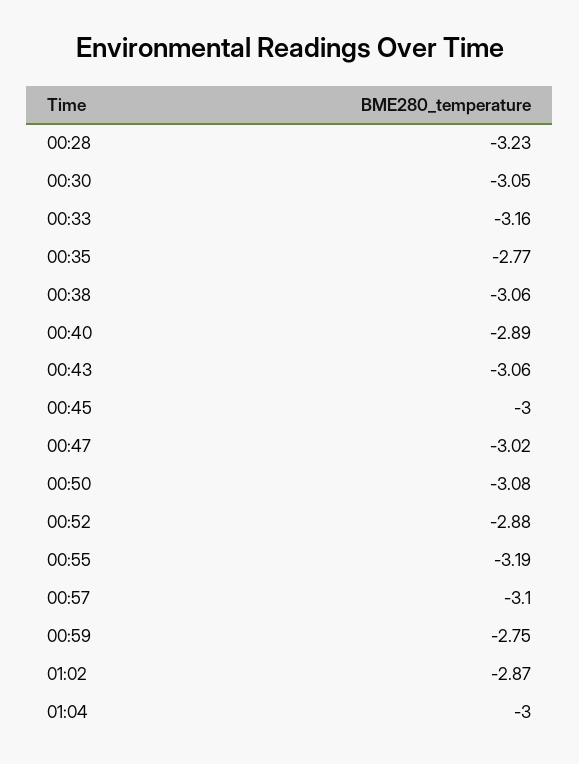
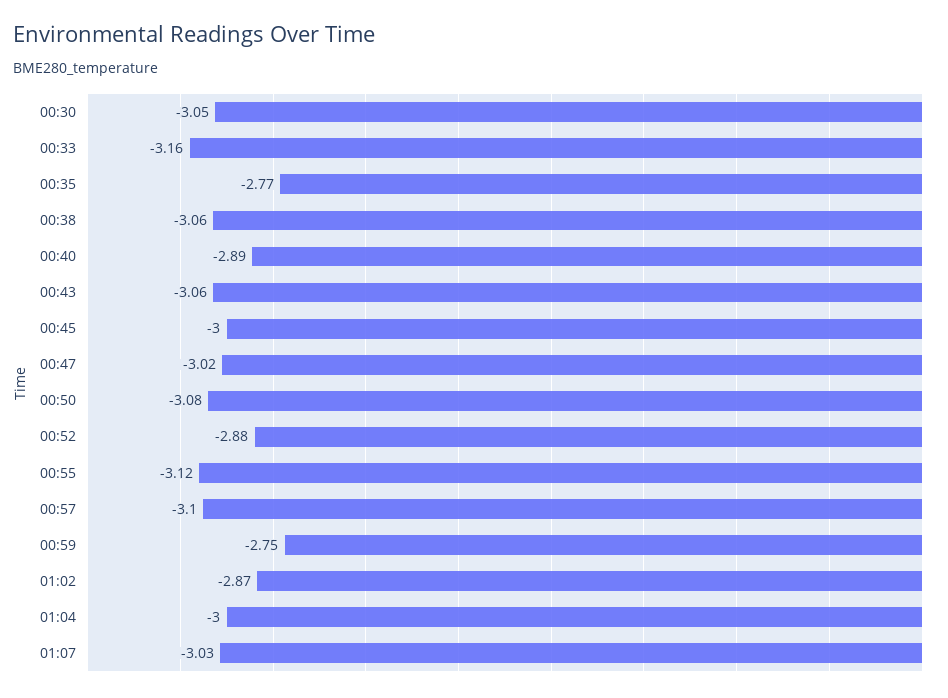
00:28: -3.23 -> none
00:55: -3.19 -> -3.12
01:07: none -> -3.03

